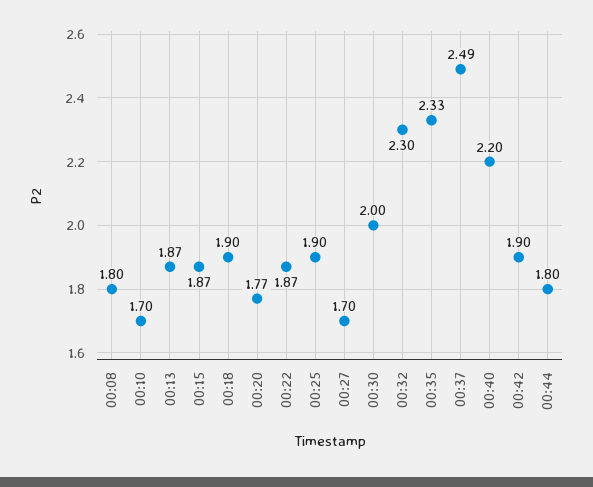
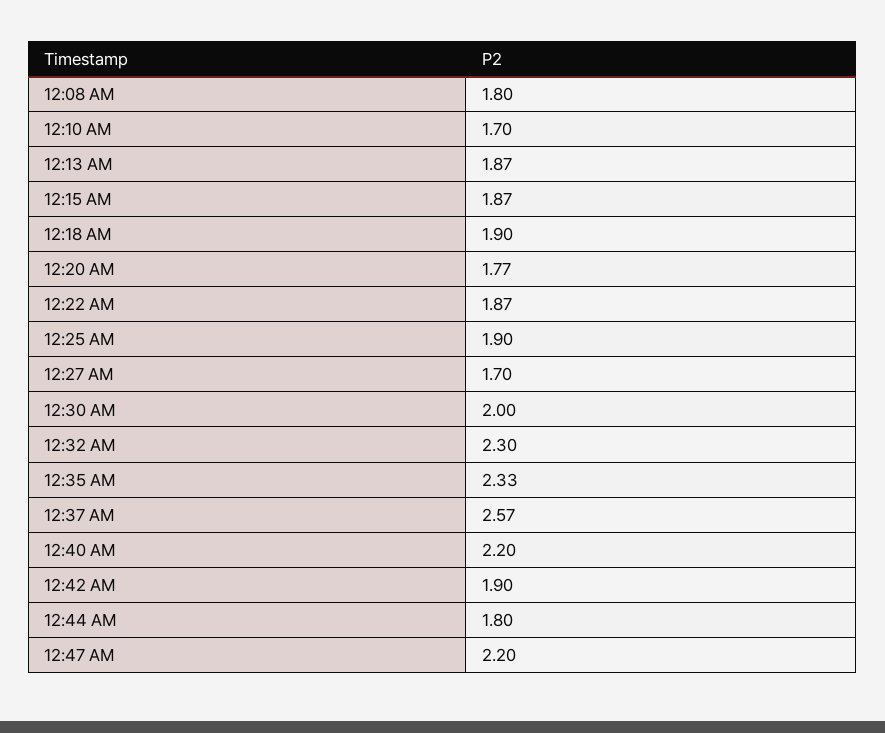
00:37: 2.49 -> 2.57
12:47 AM: none -> 2.2

